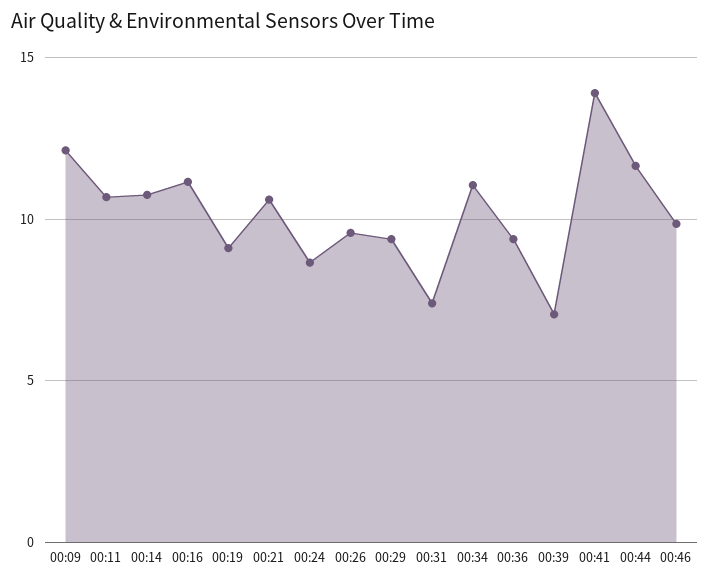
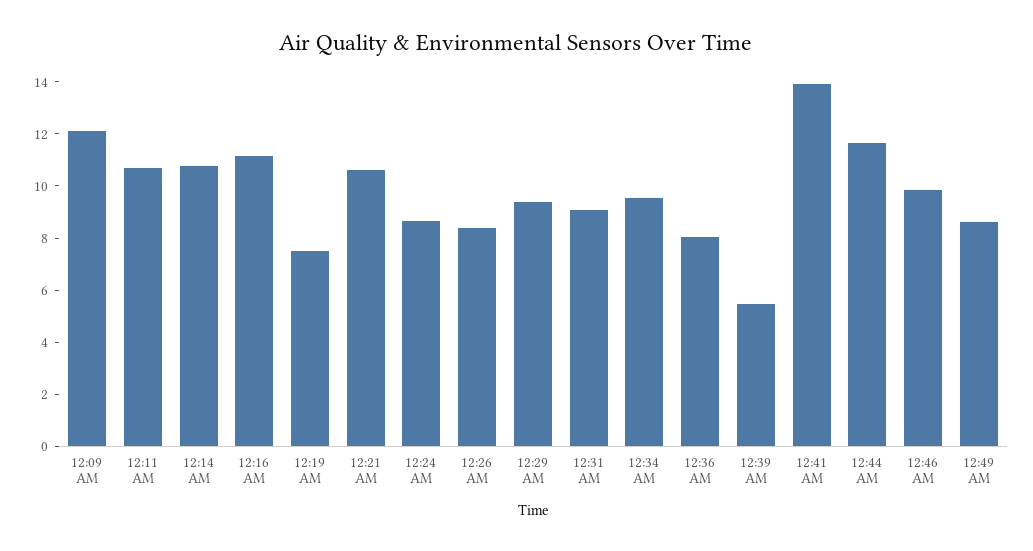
00:19: 9 -> 7.5
00:26: 9.5 -> 8.5
00:31: 7.5 -> 9
00:34: 11 -> 9.5
00:36: 9.5 -> 8
00:39: 7 -> 5.5
12:49 AM: none -> 8.5

